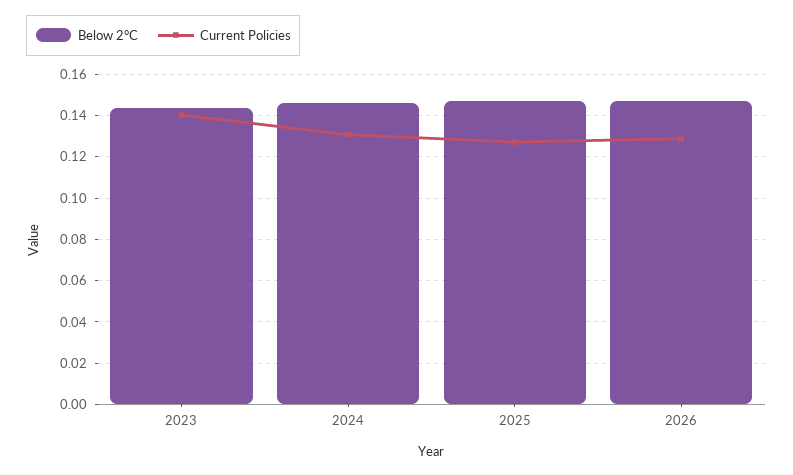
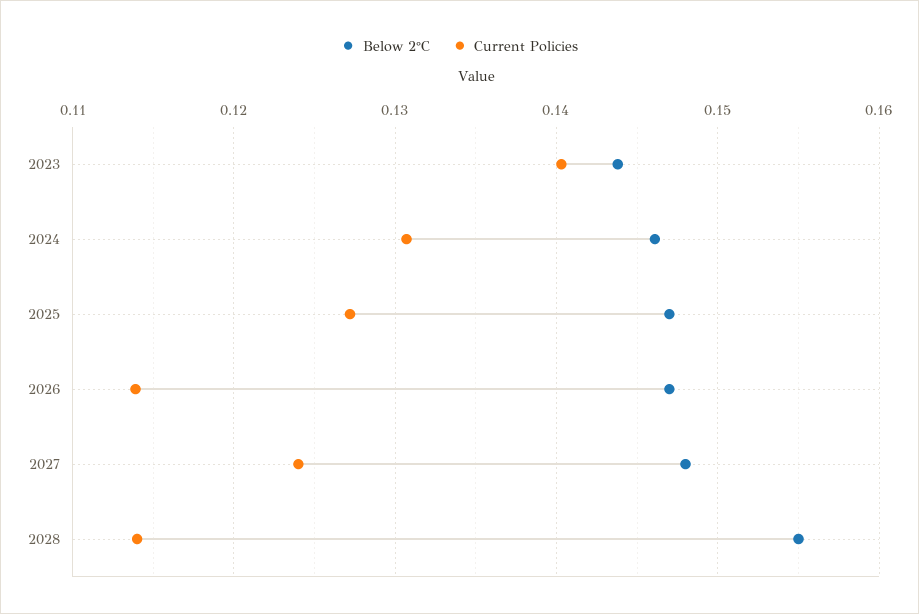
Current Policies, 2026: 0.13 -> 0.114
Below 2°C, 2027: none -> 0.148
Current Policies, 2027: none -> 0.124
Below 2°C, 2028: none -> 0.155
Current Policies, 2028: none -> 0.114

